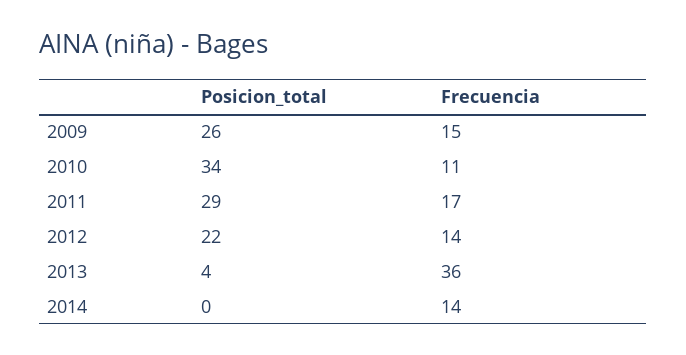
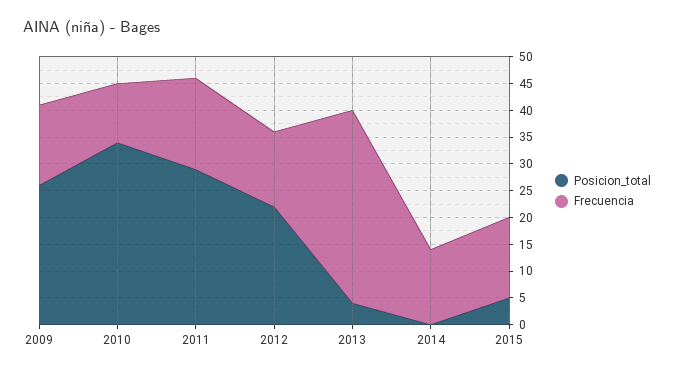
Posicion_total, 2015: none -> 5
Frecuencia, 2015: none -> 15

